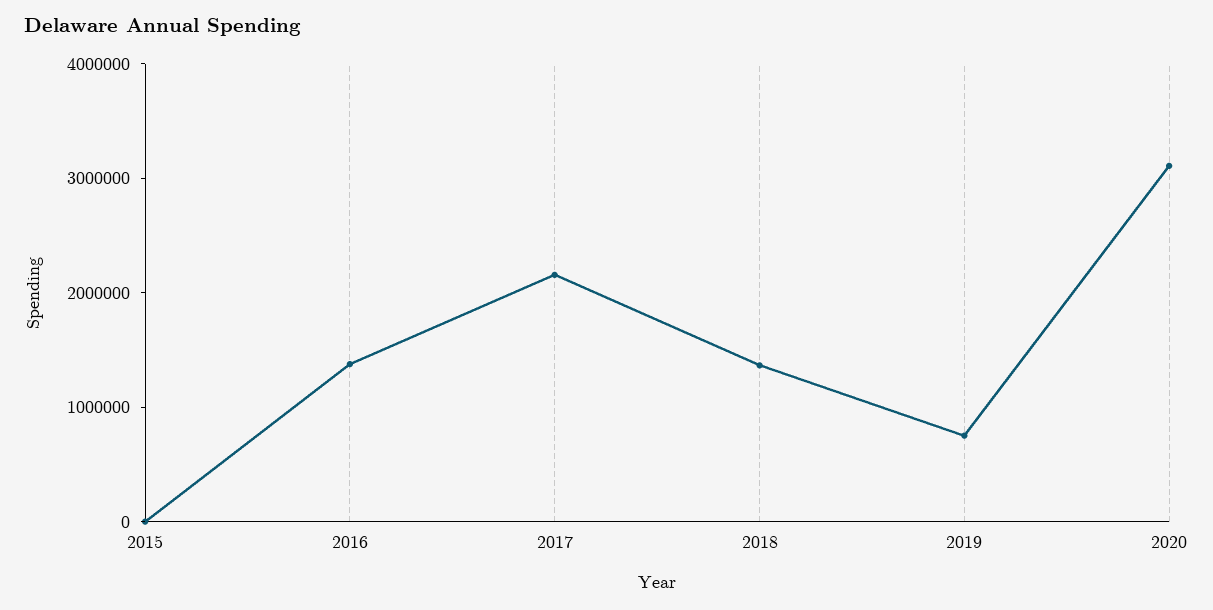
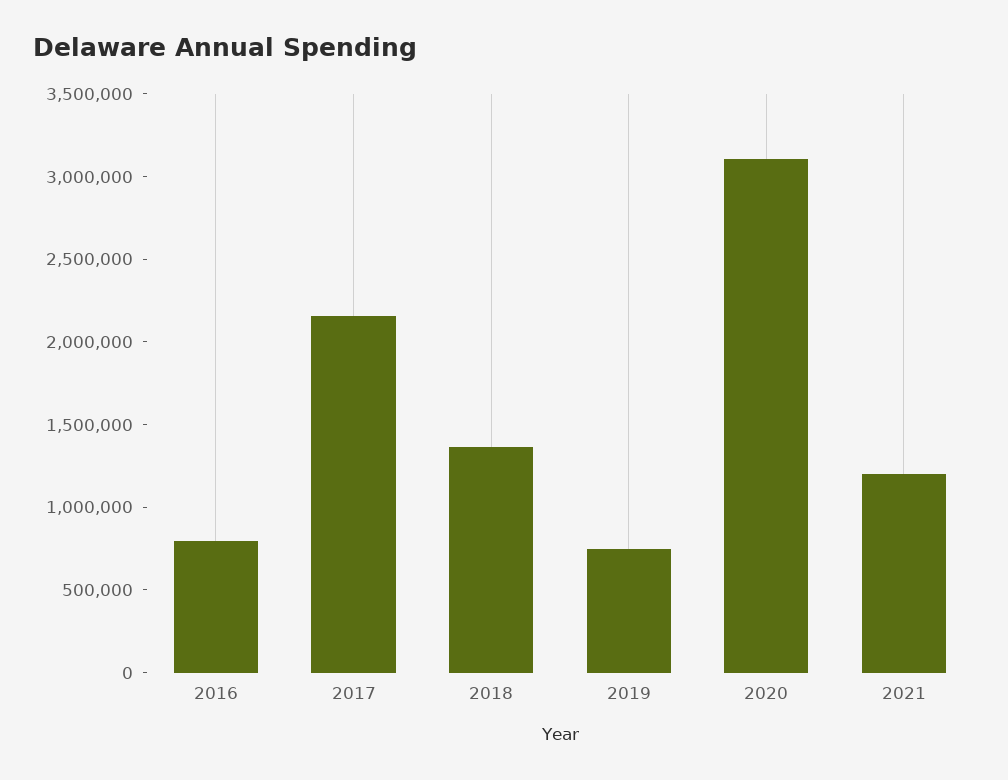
2015: 0 -> none
2016: 1400000 -> 800000
2021: none -> 1200000

